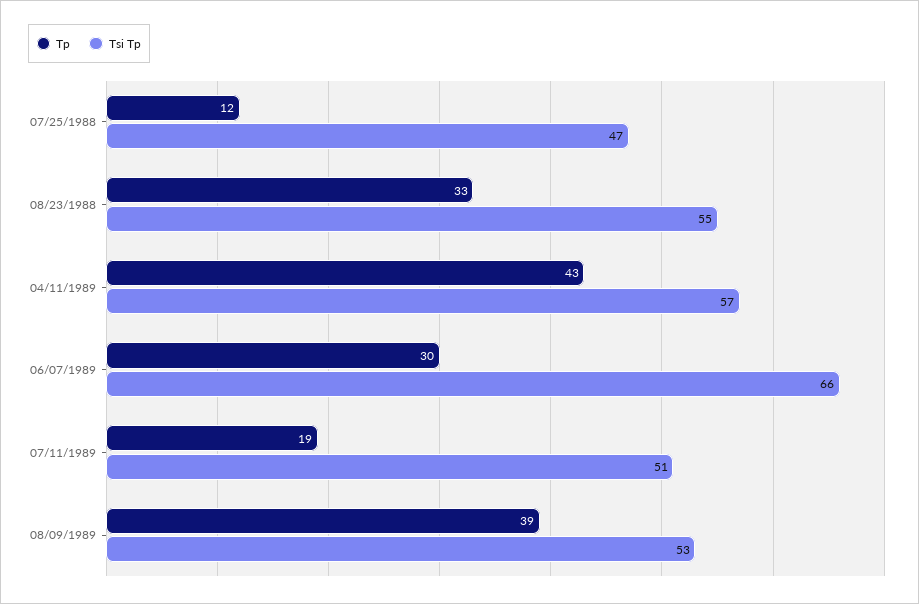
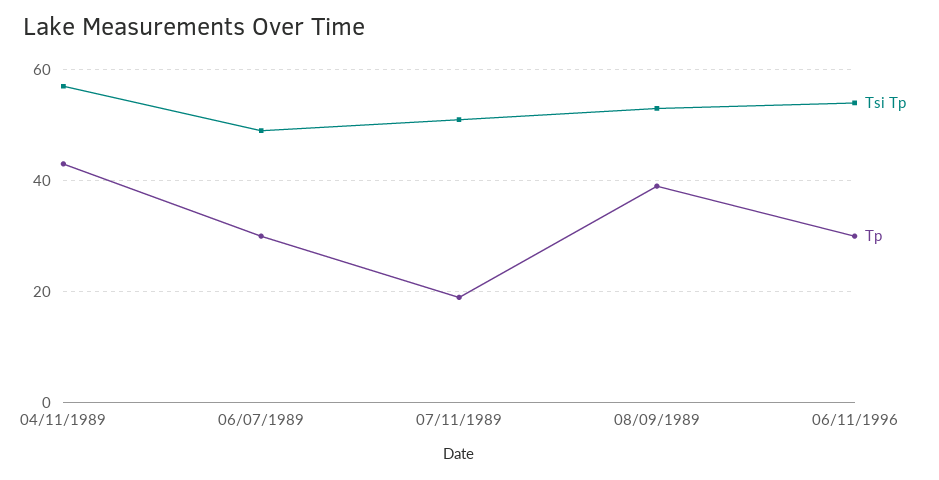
Tp, 07/25/1988: 12 -> none
Tsi Tp, 07/25/1988: 47 -> none
Tp, 08/23/1988: 33 -> none
Tsi Tp, 08/23/1988: 55 -> none
Tsi Tp, 06/07/1989: 66 -> 50
Tsi Tp, 06/11/1996: none -> 55
Tp, 06/11/1996: none -> 30

